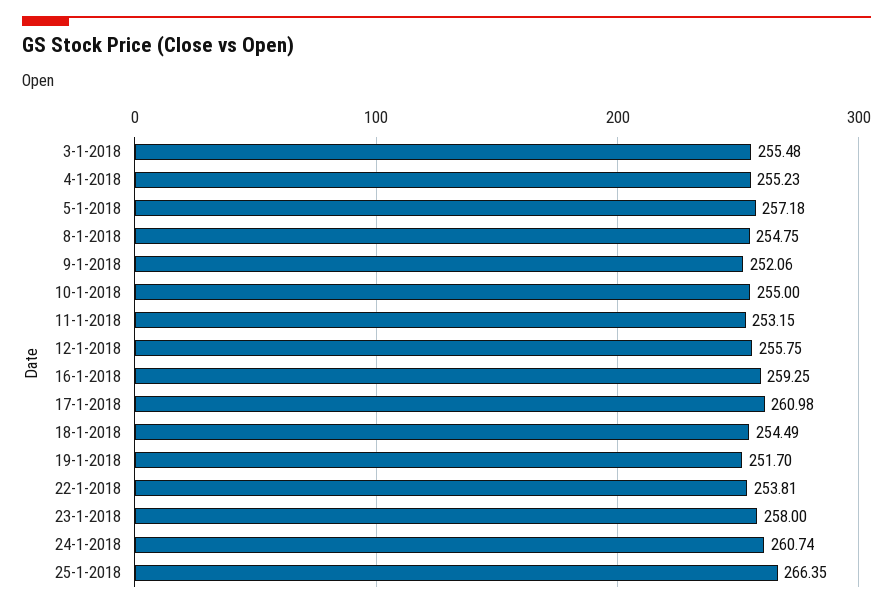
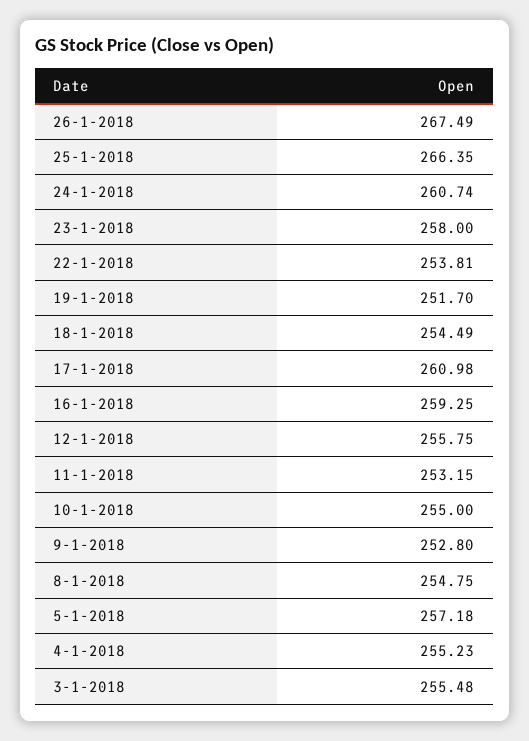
9-1-2018: 252.06 -> 252.8
26-1-2018: none -> 267.49

